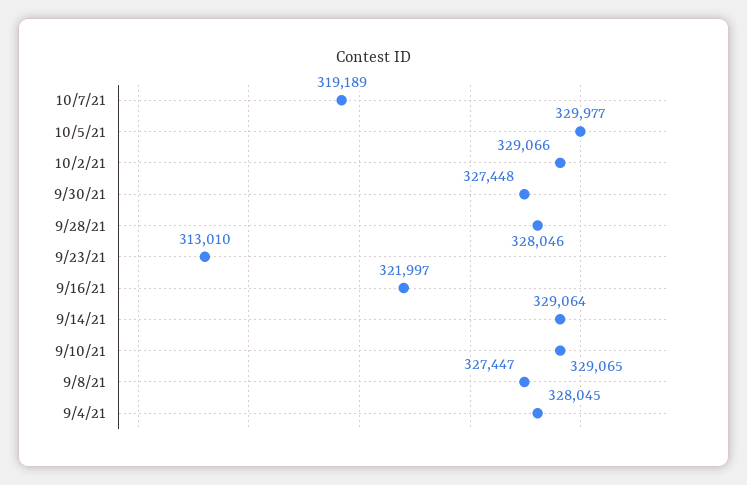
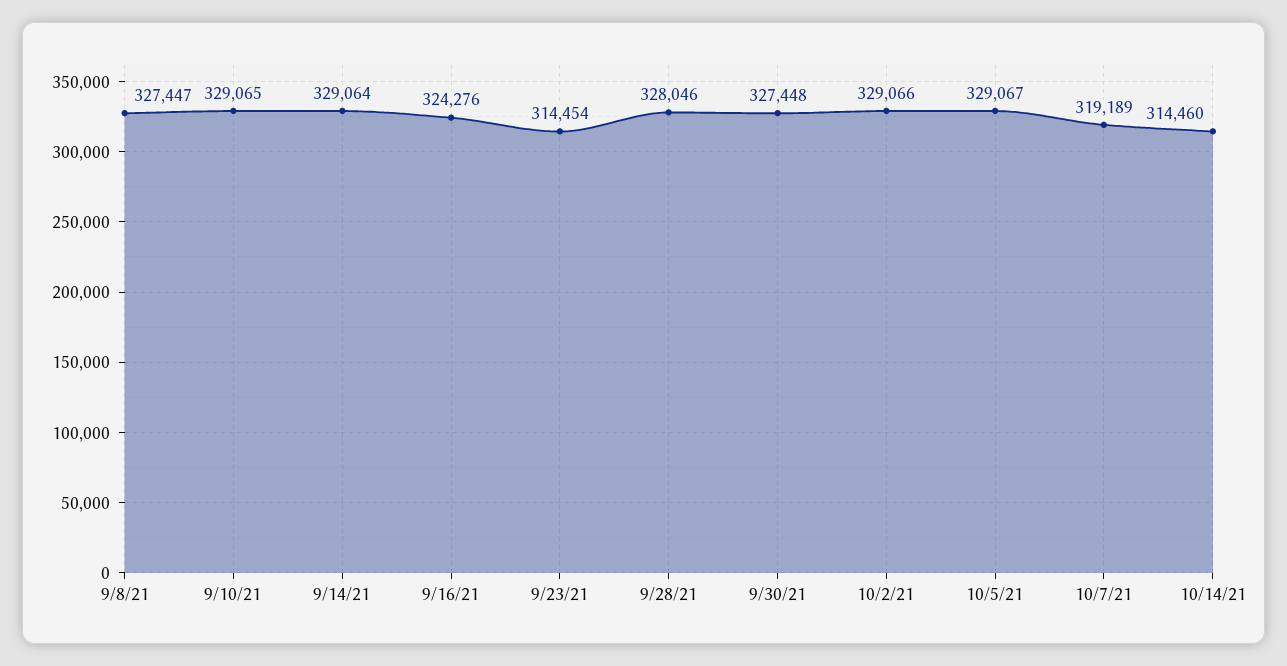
10/5/21: 329977 -> 329067
9/23/21: 313010 -> 314454
9/16/21: 321997 -> 324276
9/4/21: 328045 -> none
10/14/21: none -> 314460

